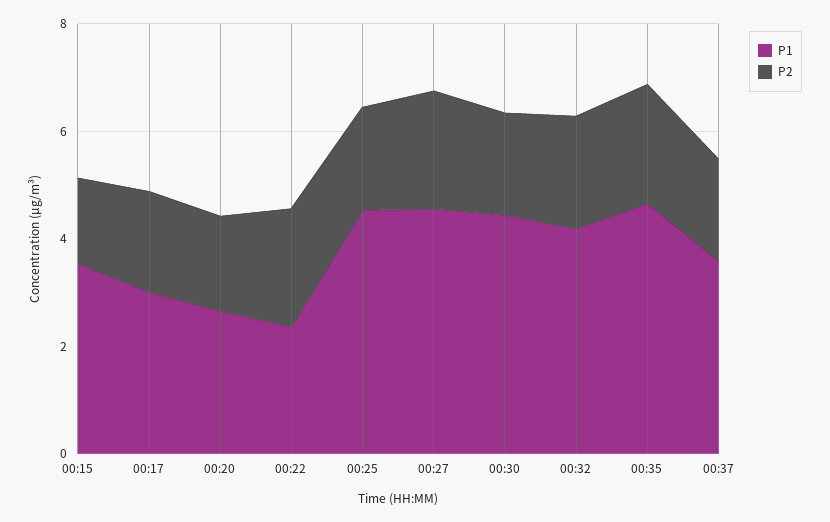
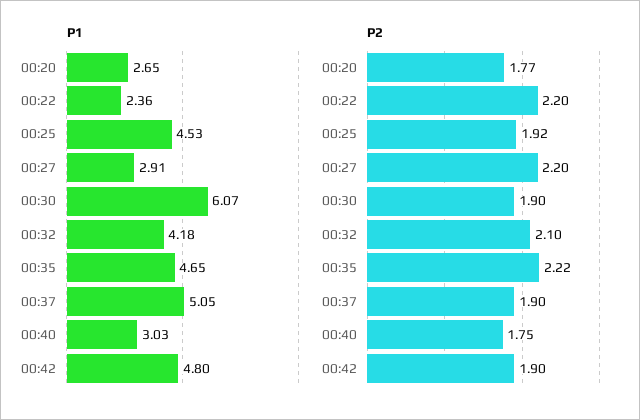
P1, 00:15: 3.5 -> none
P2, 00:15: 1.5 -> none
P1, 00:17: 3 -> none
P2, 00:17: 2 -> none
P1, 00:27: 4.5 -> 2.91
P1, 00:30: 4.5 -> 6.07
P1, 00:37: 3.5 -> 5.05
P1, 00:40: none -> 3.03
P1, 00:42: none -> 4.8
P2, 00:40: none -> 1.75
P2, 00:42: none -> 1.9

